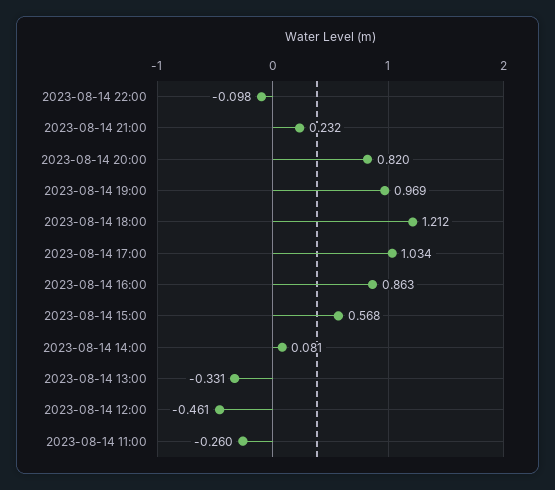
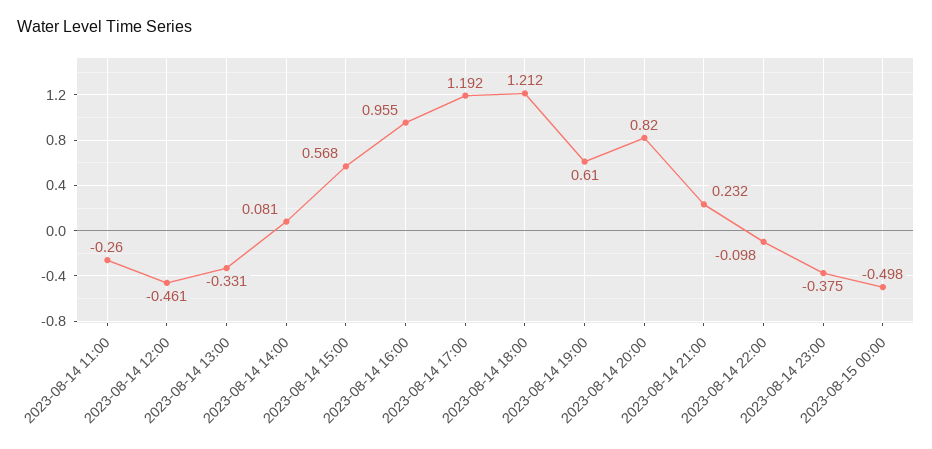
2023-08-14 19:00: 0.969 -> 0.61
2023-08-14 17:00: 1.034 -> 1.192
2023-08-14 16:00: 0.863 -> 0.955
2023-08-14 23:00: none -> -0.375
2023-08-15 00:00: none -> -0.498

